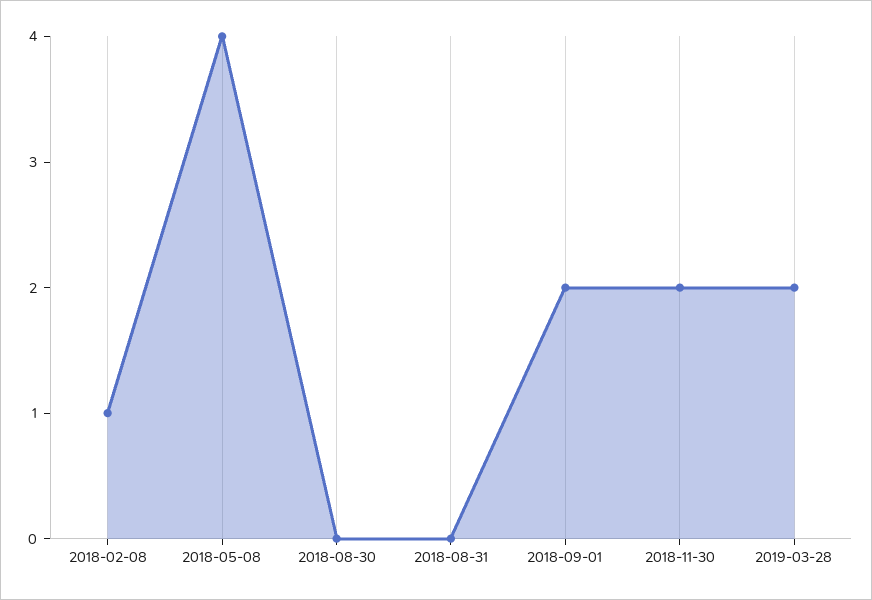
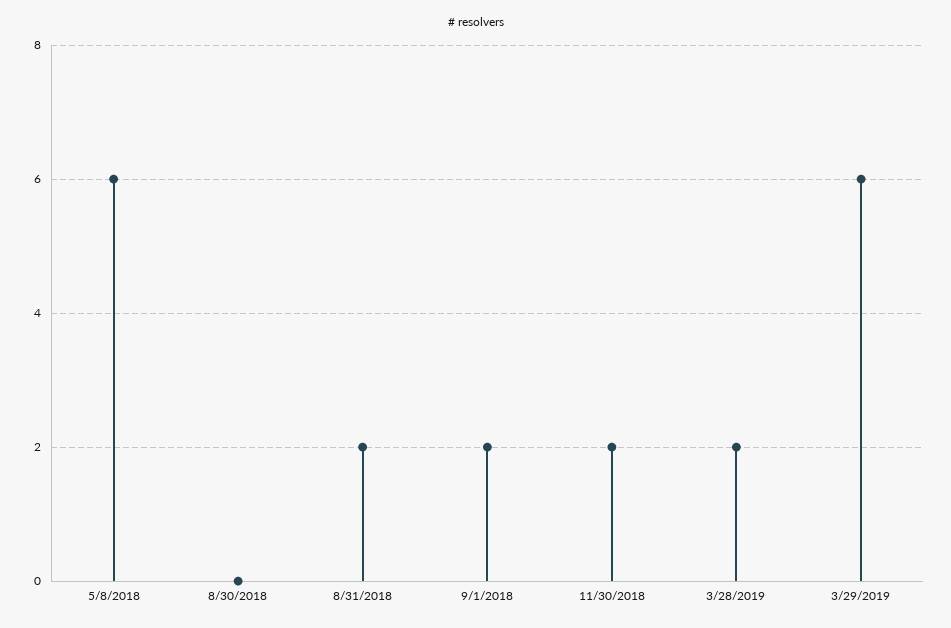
2018-02-08: 1 -> none
2018-05-08: 4 -> 6
2018-08-31: 0 -> 2
3/29/2019: none -> 6

